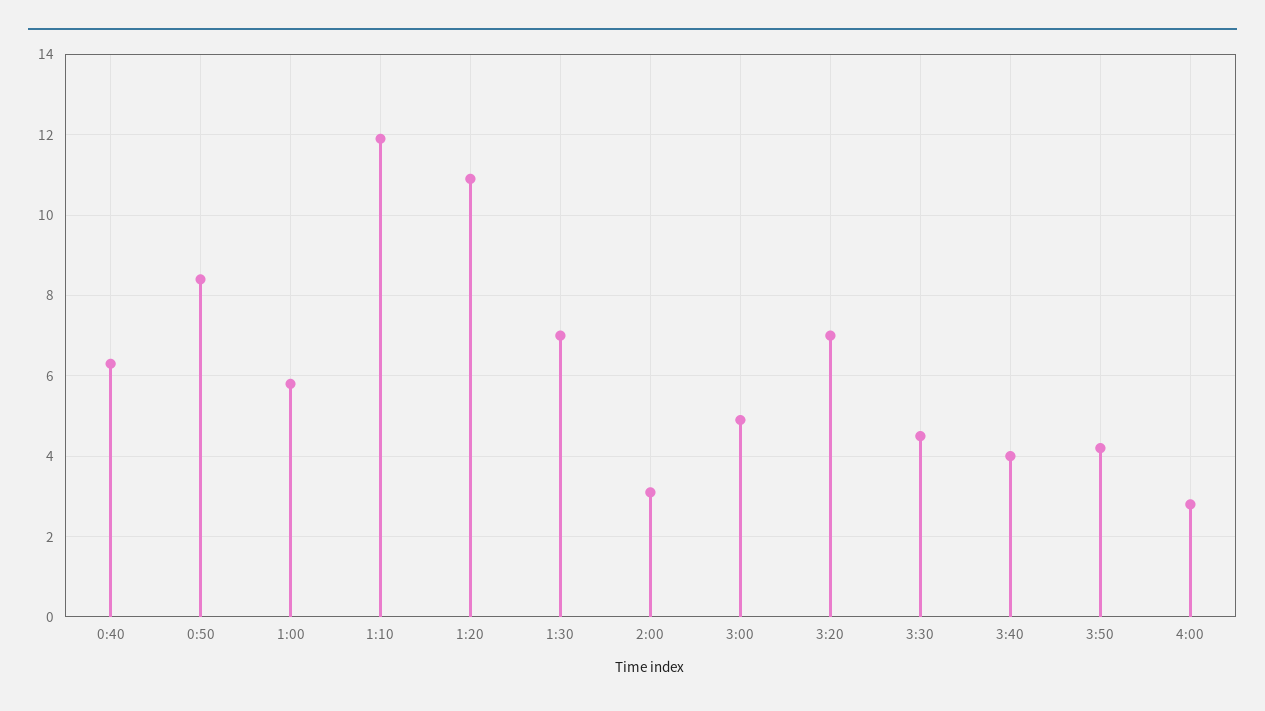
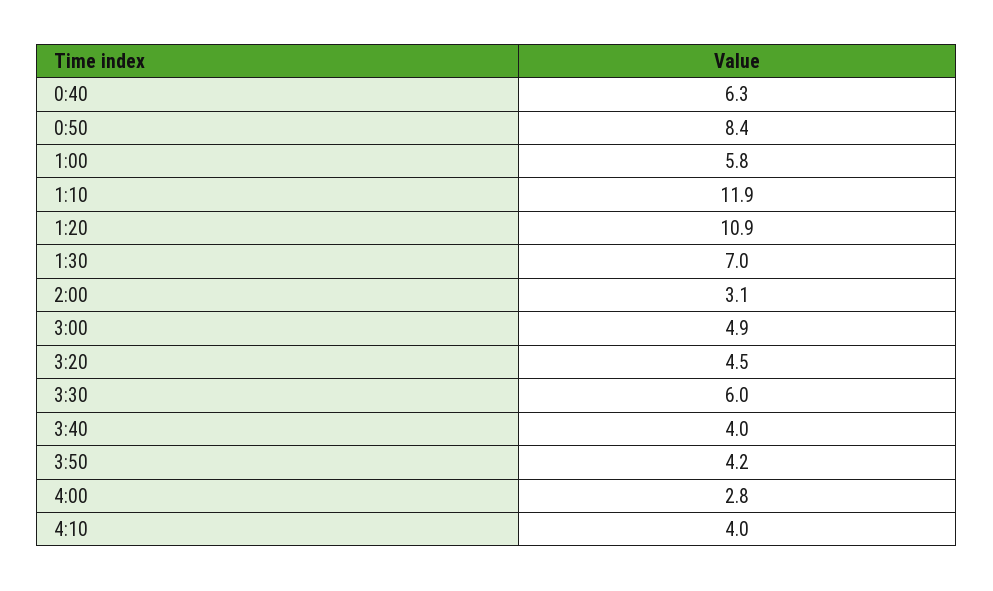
3:20: 7 -> 4.5
3:30: 4.5 -> 6
4:10: none -> 4

